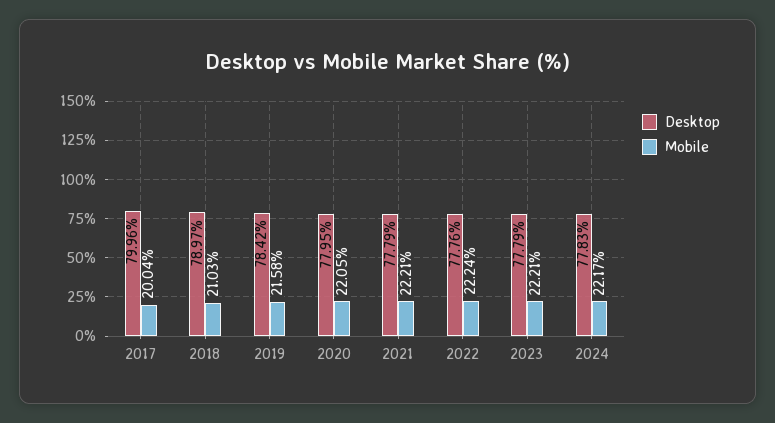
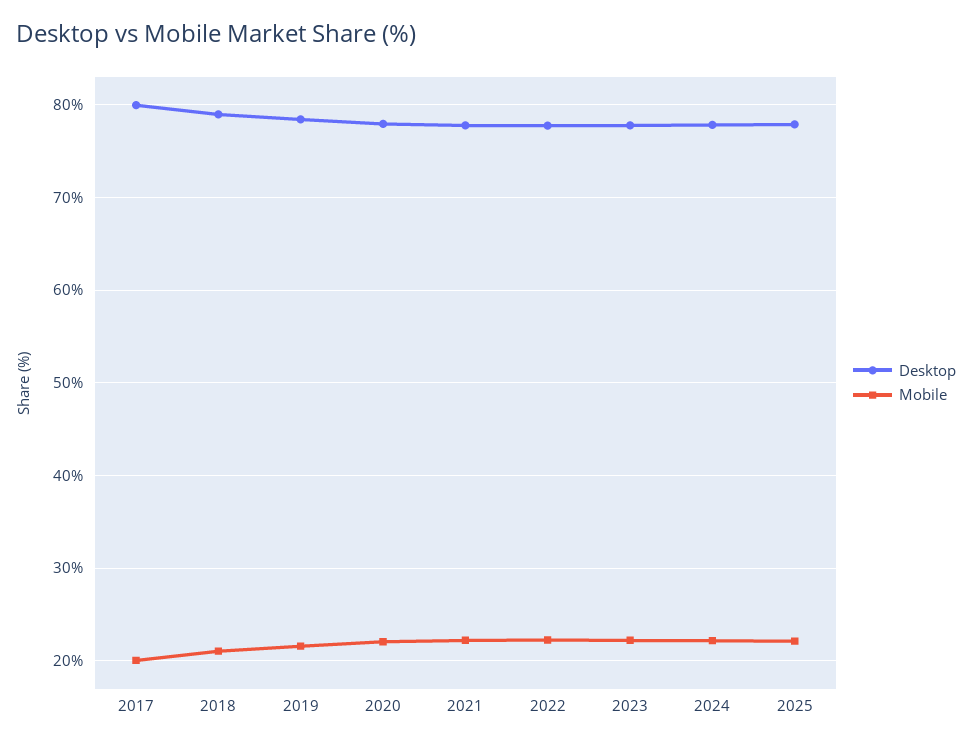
Desktop, 2025: none -> 78
Mobile, 2025: none -> 22

